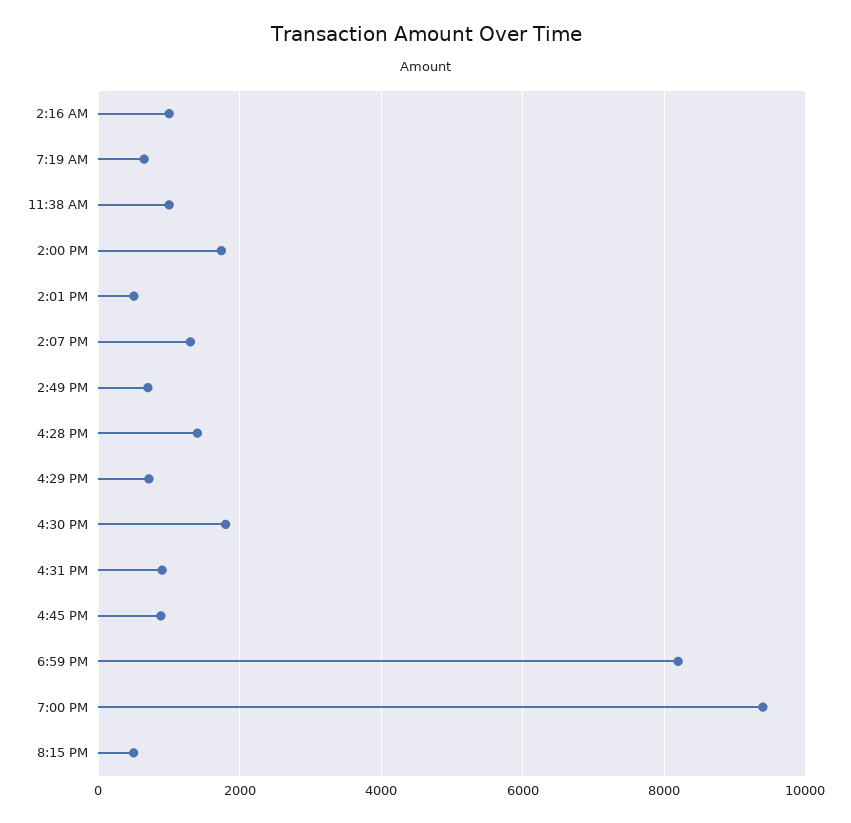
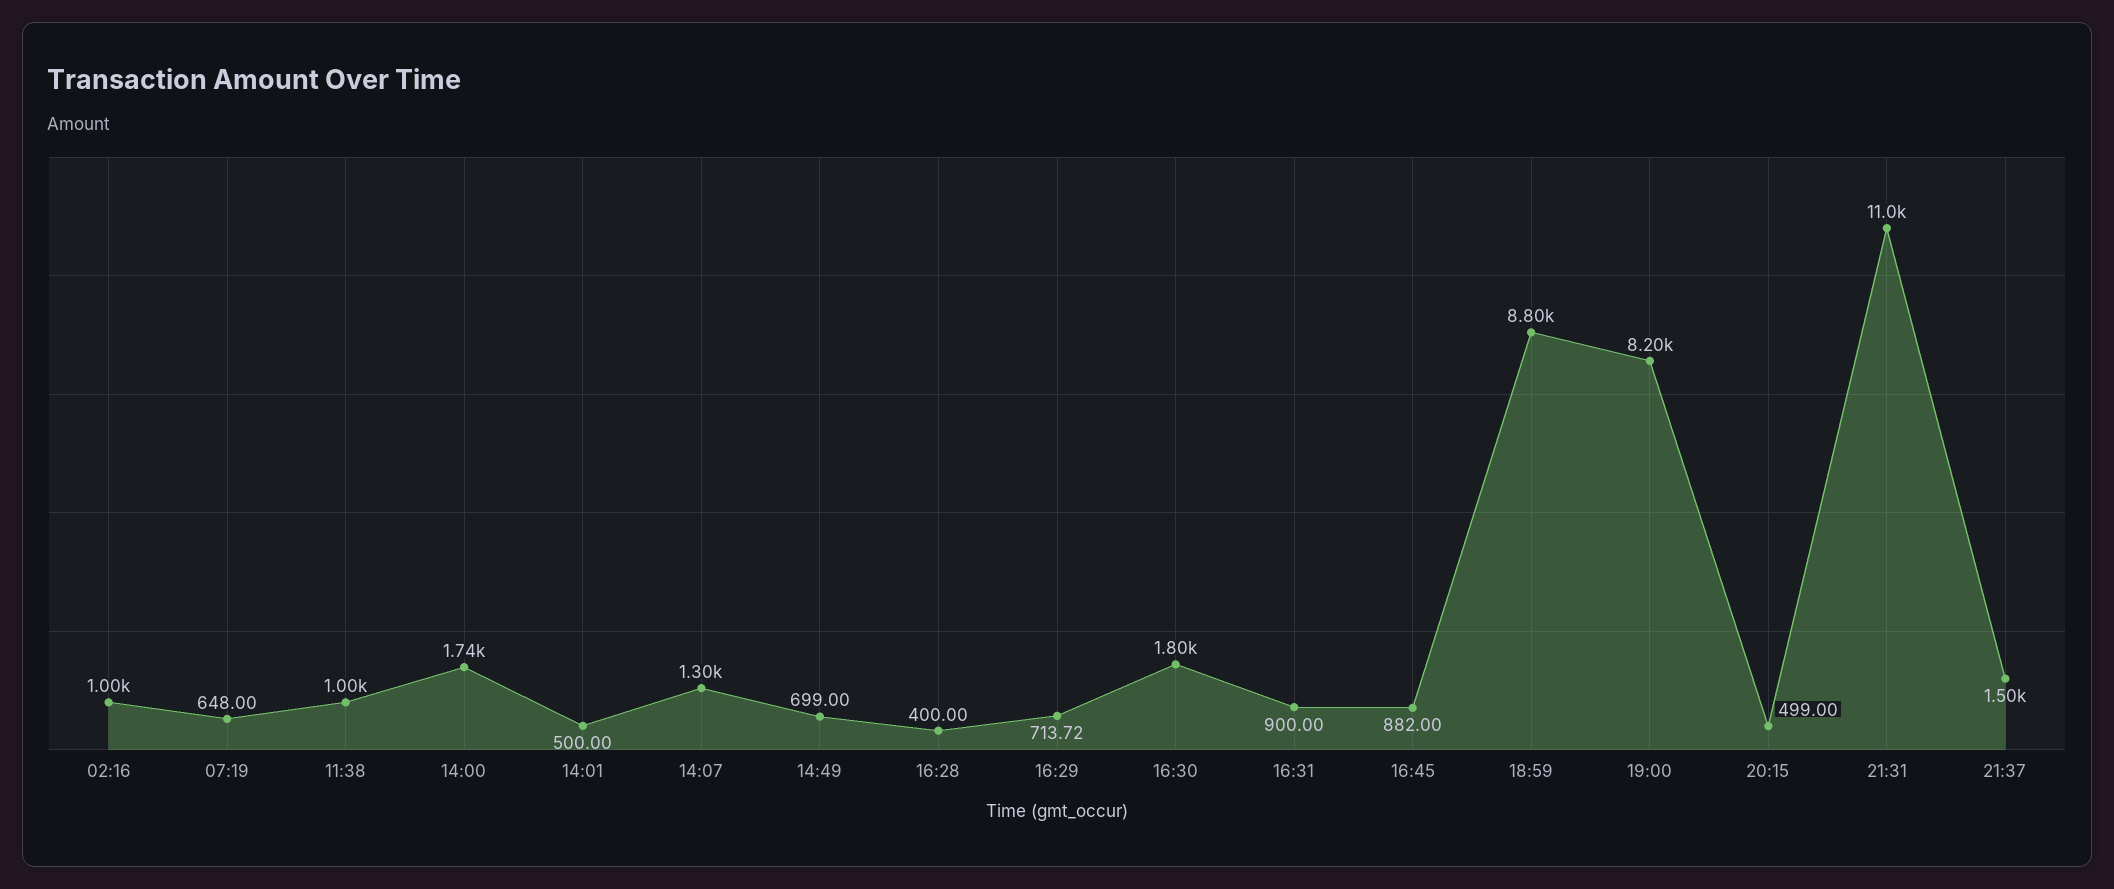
4:28 PM: 1400 -> 400
6:59 PM: 8200 -> 8800
7:00 PM: 9400 -> 8200
21:31: none -> 11000
21:37: none -> 1500

